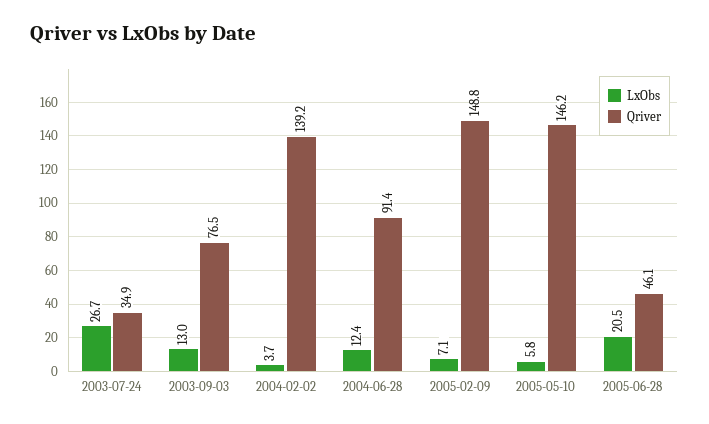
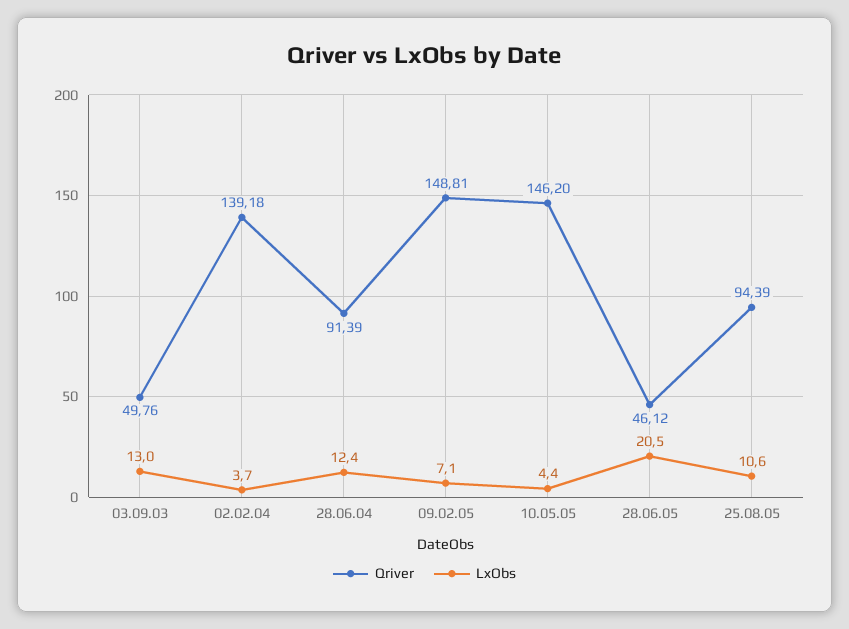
LxObs, 2003-07-24: 26.7 -> none
Qriver, 2003-07-24: 34.9 -> none
Qriver, 2003-09-03: 76.5 -> 49.76
LxObs, 2005-05-10: 5.8 -> 4.4
Qriver, 25.08.05: none -> 94.39
LxObs, 25.08.05: none -> 10.6

